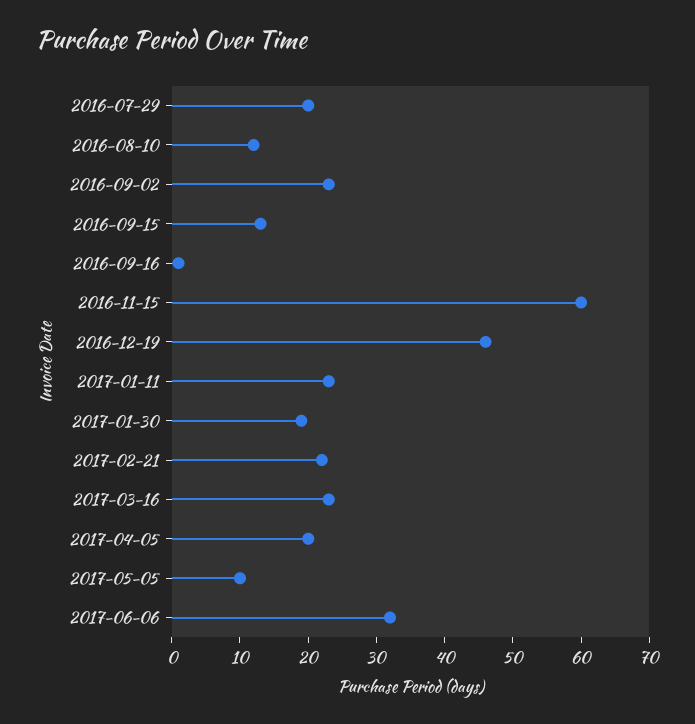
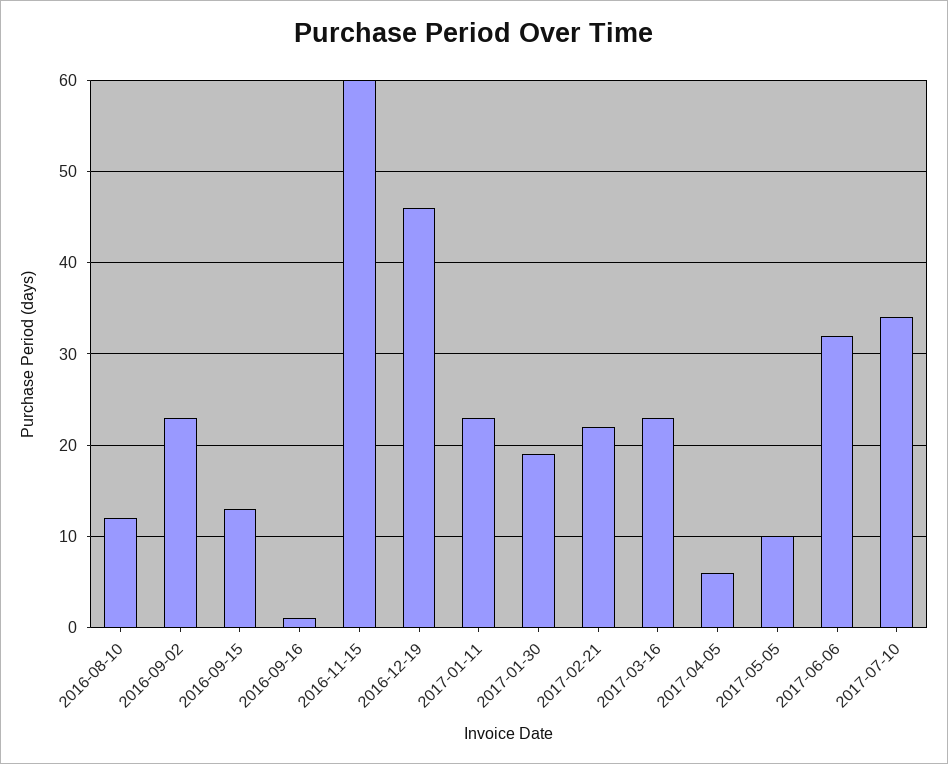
2016-07-29: 20 -> none
2017-04-05: 20 -> 6
2017-07-10: none -> 34

